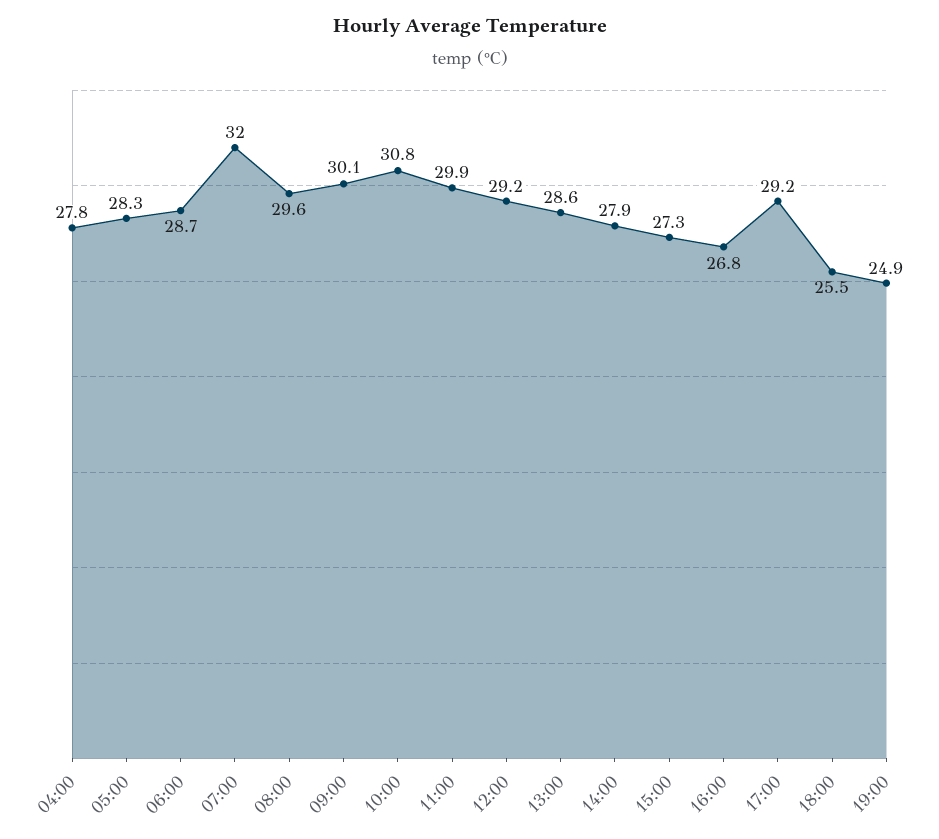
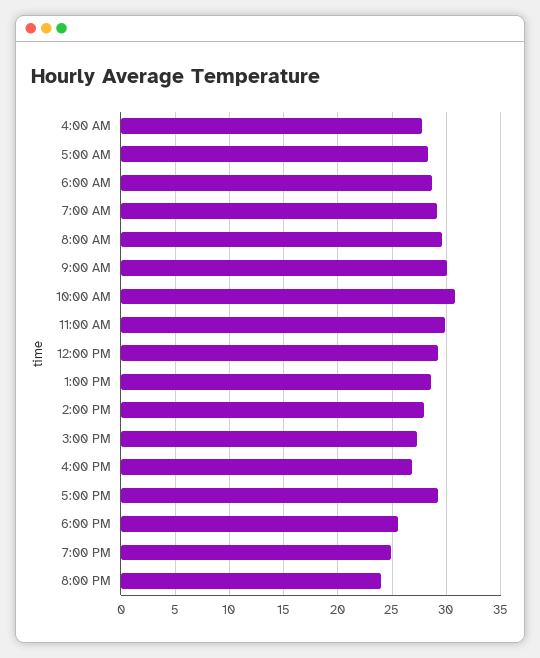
07:00: 32 -> 29
8:00 PM: none -> 24

